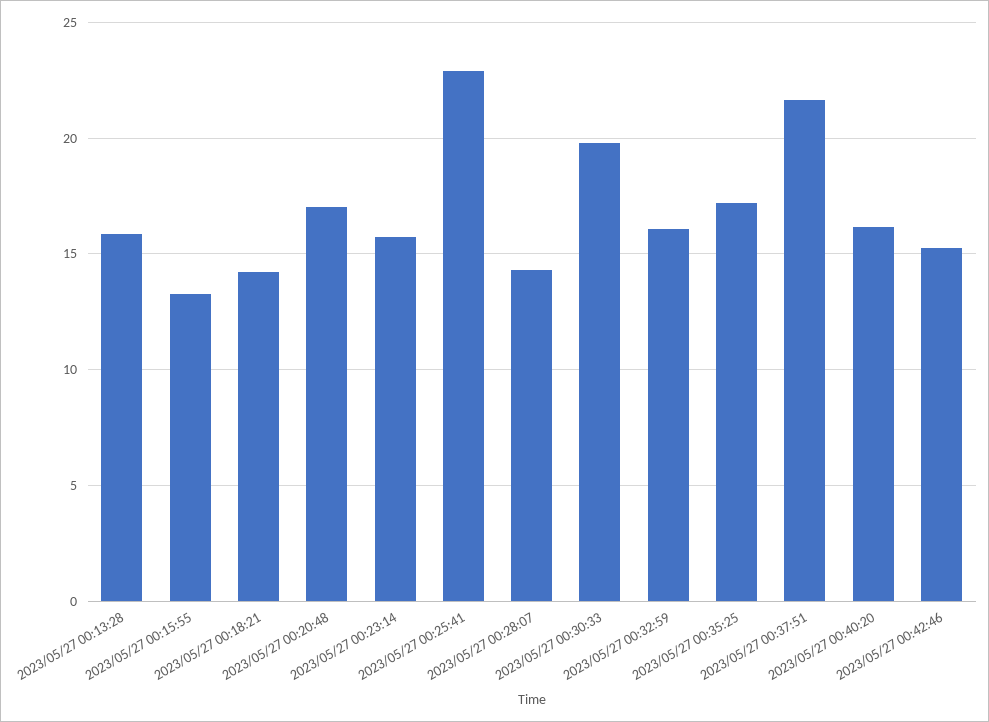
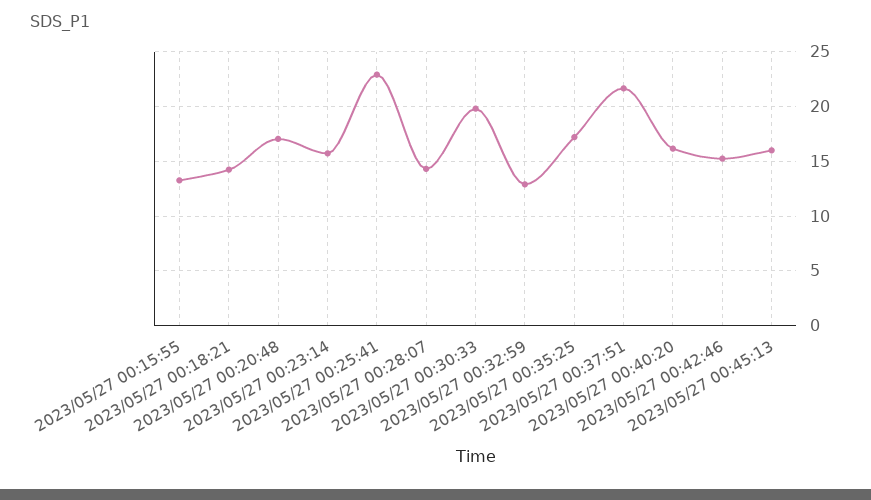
2023/05/27 00:13:28: 16 -> none
2023/05/27 00:32:59: 16 -> 13
2023/05/27 00:45:13: none -> 16

